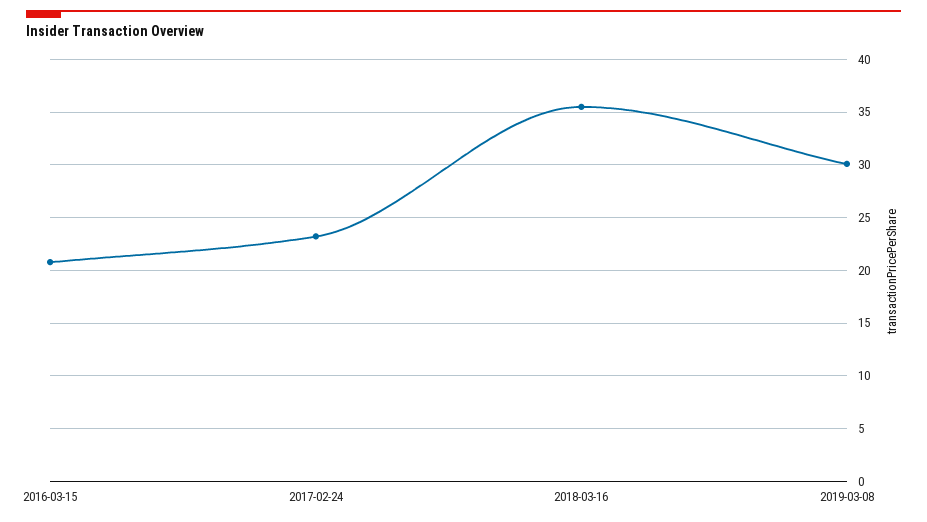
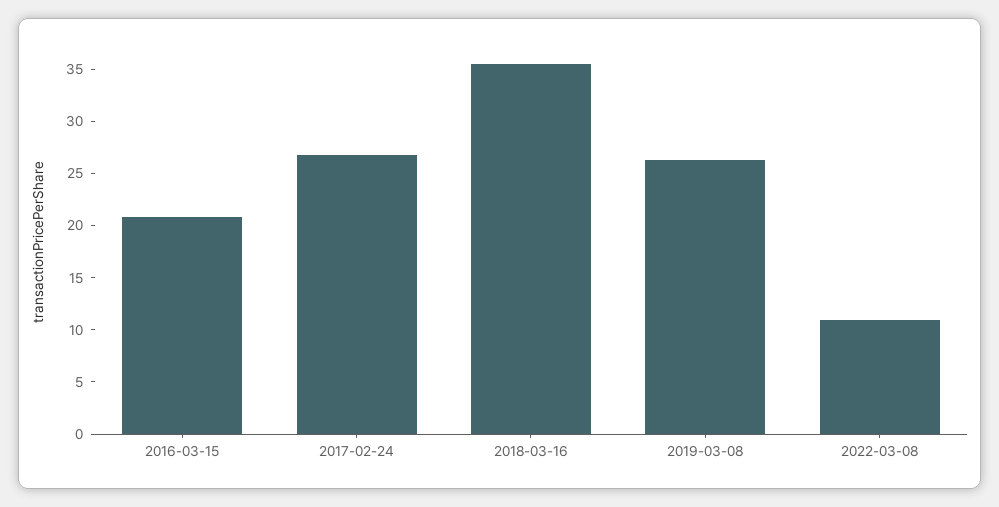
2017-02-24: 23 -> 27
2019-03-08: 30 -> 26
2022-03-08: none -> 11

